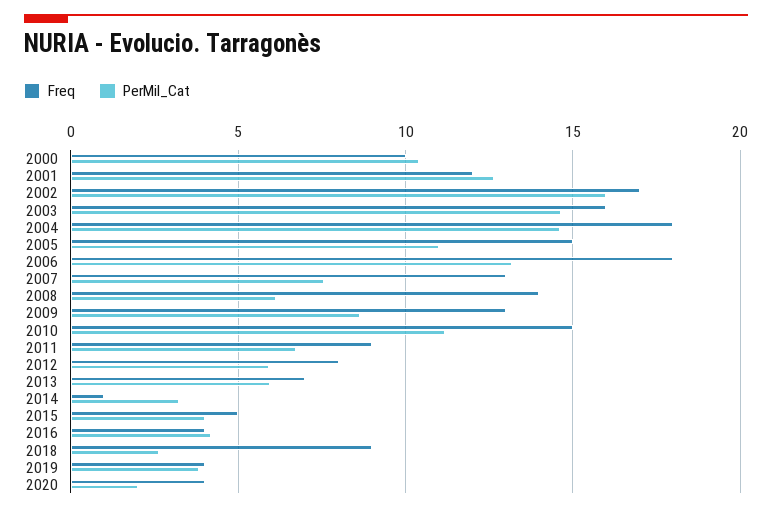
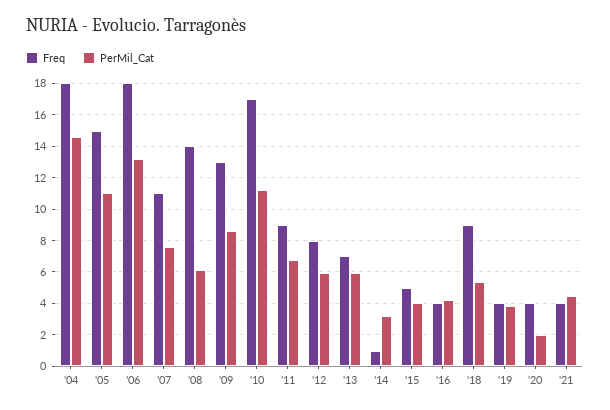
Freq, 2000: 10 -> none
PerMil_Cat, 2000: 10.5 -> none
Freq, 2001: 12 -> none
PerMil_Cat, 2001: 12.5 -> none
Freq, 2002: 17 -> none
PerMil_Cat, 2002: 16 -> none
Freq, 2003: 16 -> none
PerMil_Cat, 2003: 14.5 -> none
Freq, 2007: 13 -> 11
Freq, 2010: 15 -> 17
PerMil_Cat, 2018: 2.5 -> 5.5
Freq, '21: none -> 4
PerMil_Cat, '21: none -> 4.5

